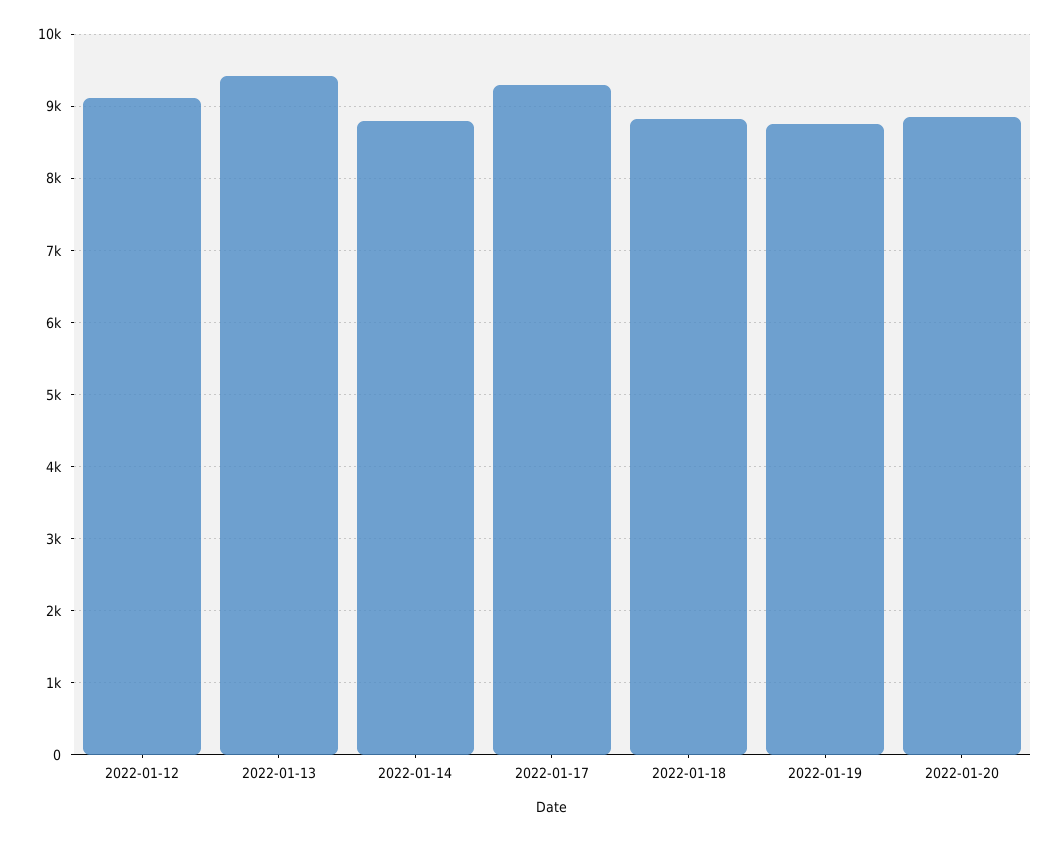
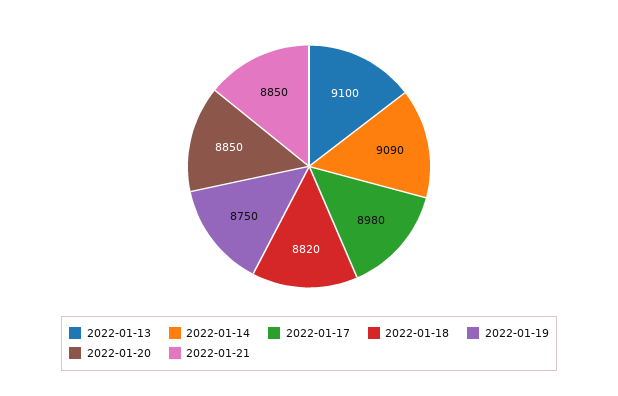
2022-01-12: 9100 -> none
2022-01-13: 9400 -> 9100
2022-01-14: 8800 -> 9090
2022-01-17: 9300 -> 8980
2022-01-21: none -> 8850

